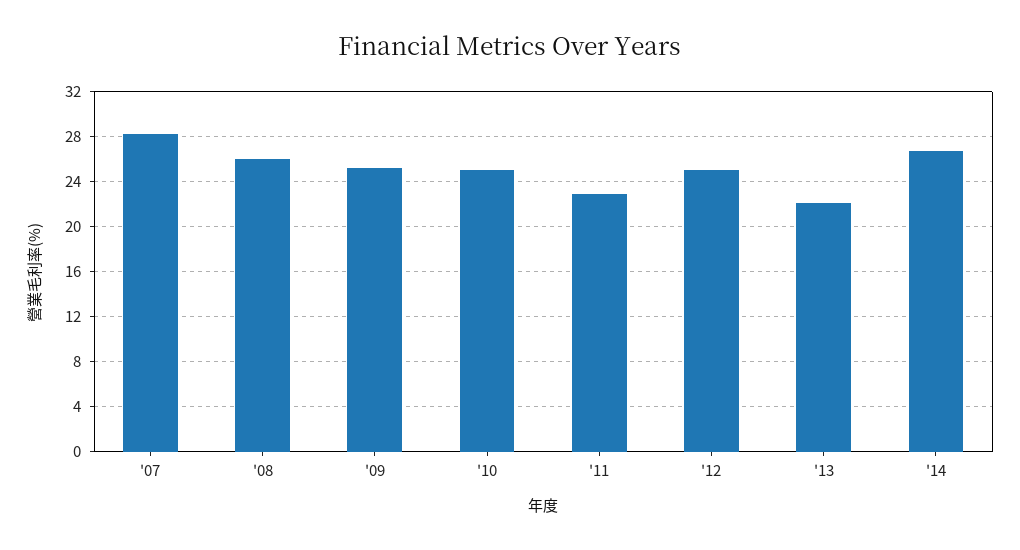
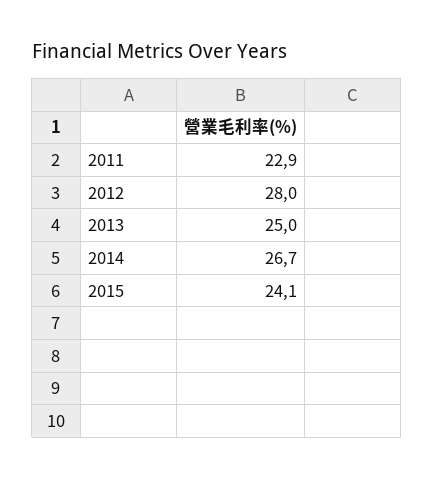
'07: 28 -> none
'08: 26 -> none
'09: 25 -> none
'10: 25 -> none
'12: 25 -> 28
'13: 22 -> 25
2015: none -> 24.1

